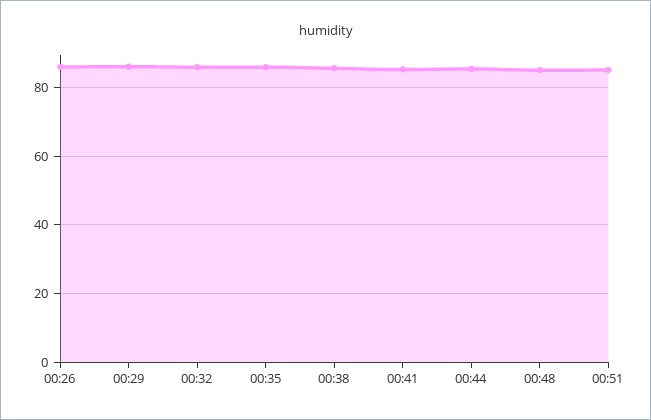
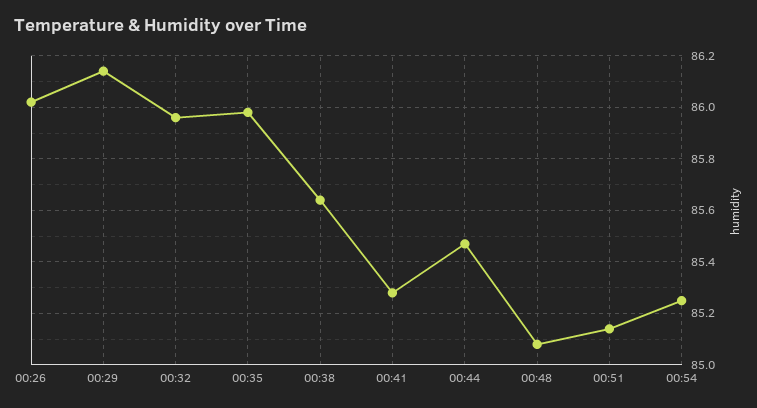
00:54: none -> 85.25

